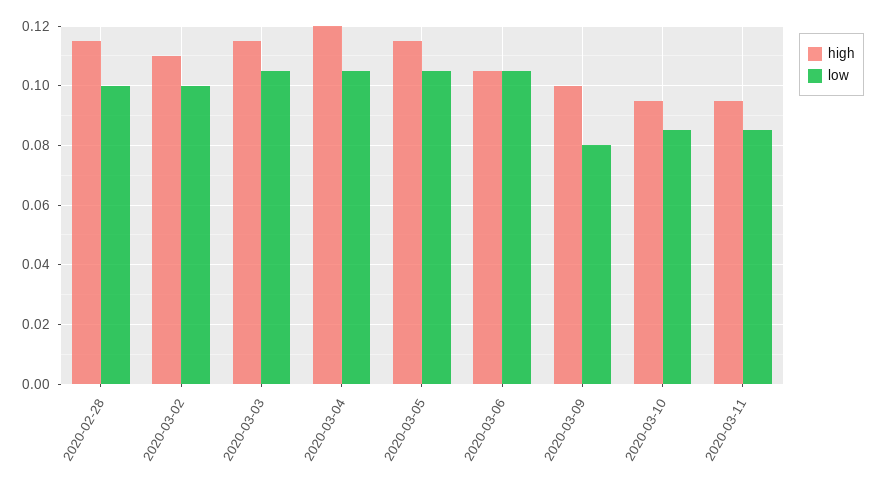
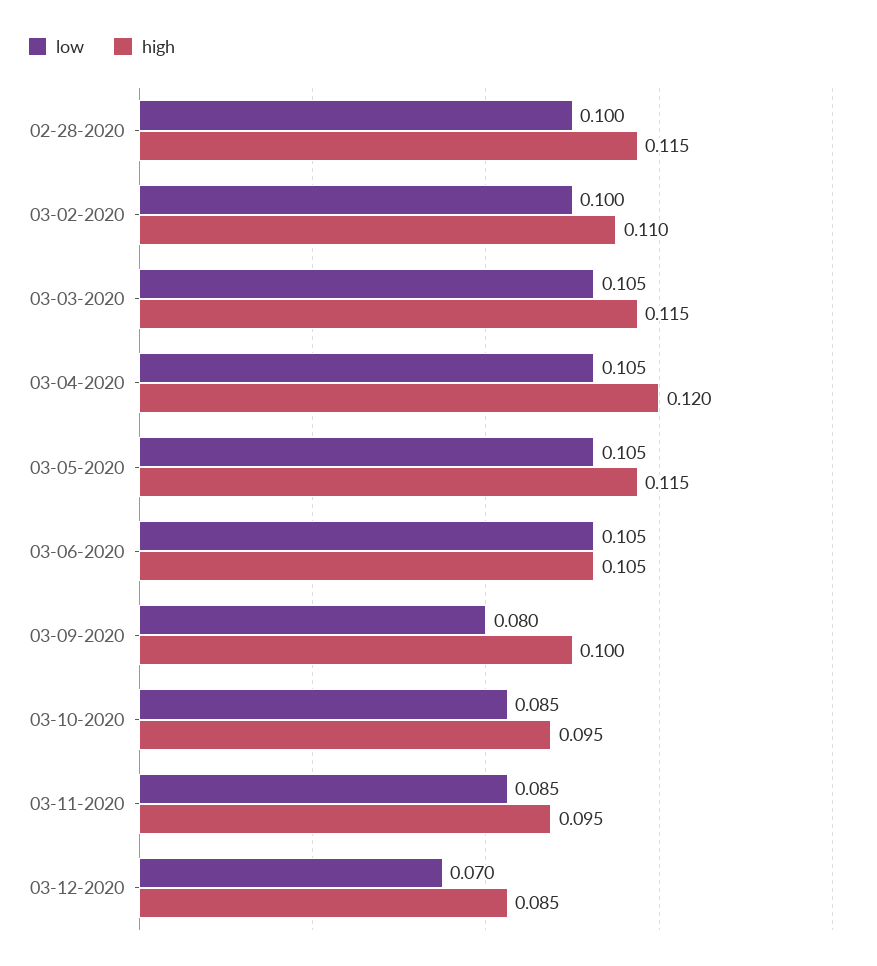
low, 03-12-2020: none -> 0.07
high, 03-12-2020: none -> 0.085

